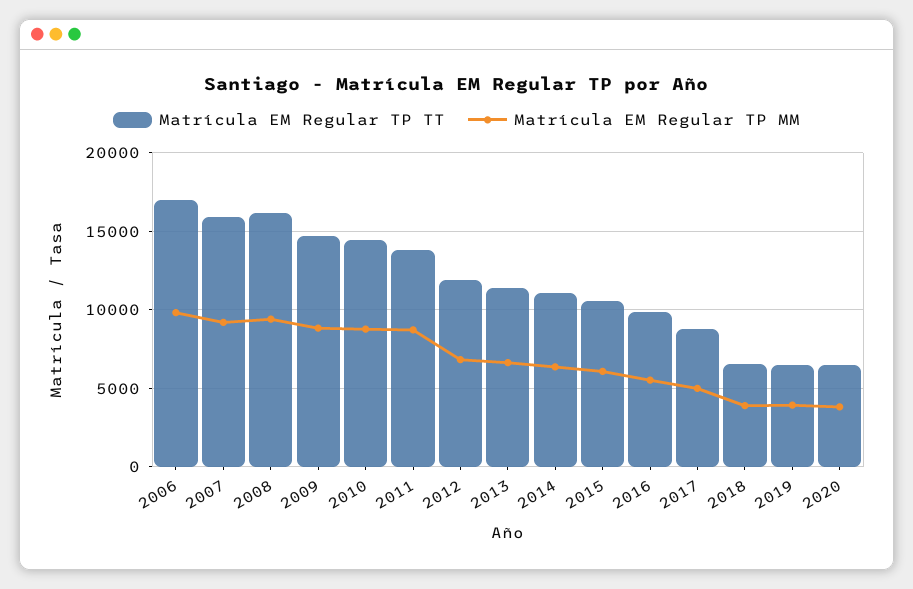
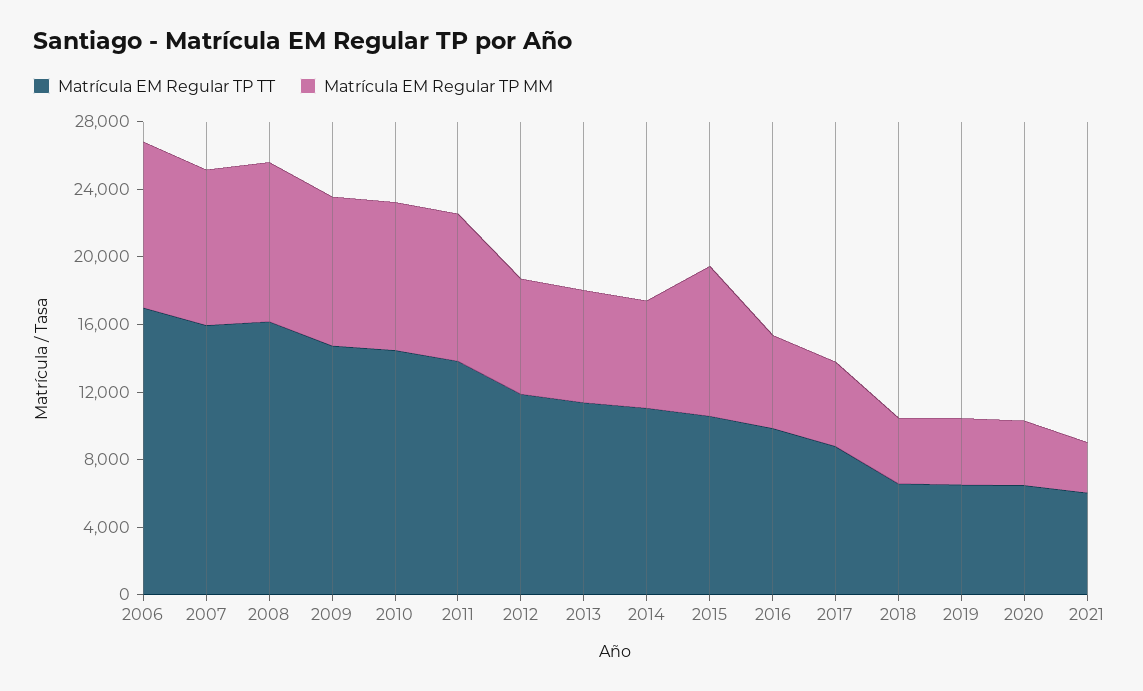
Matrícula EM Regular TP MM, 2015: 6000 -> 9000
Matrícula EM Regular TP TT, 2021: none -> 6000
Matrícula EM Regular TP MM, 2021: none -> 3000

